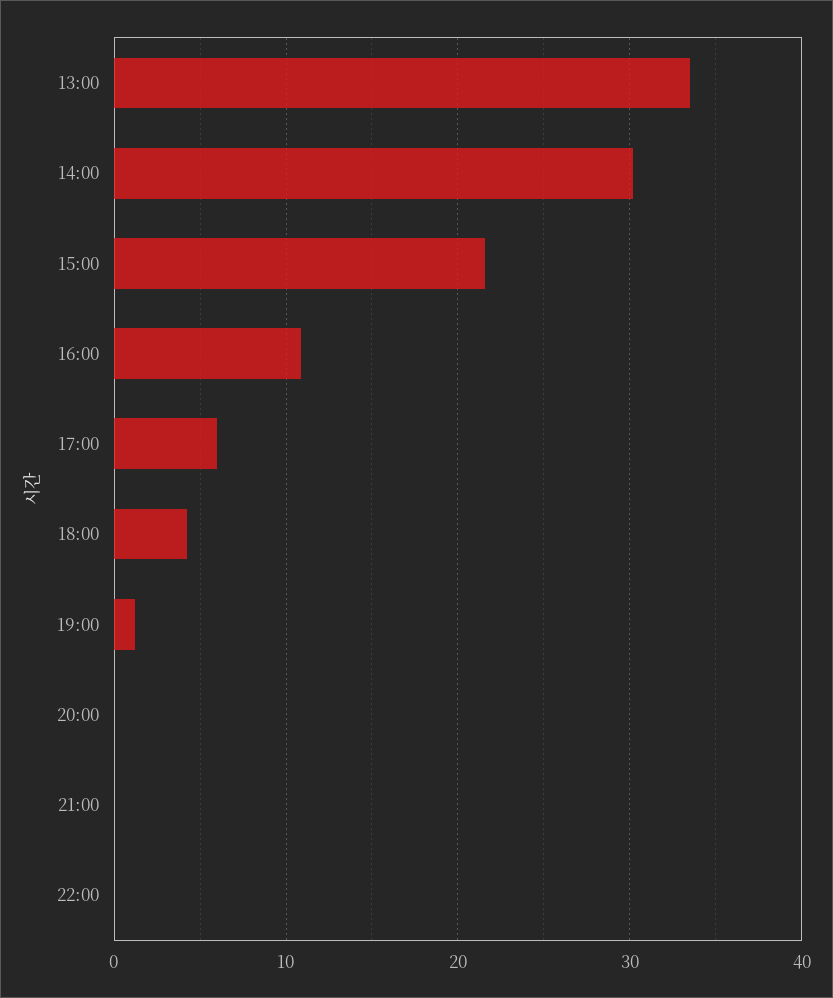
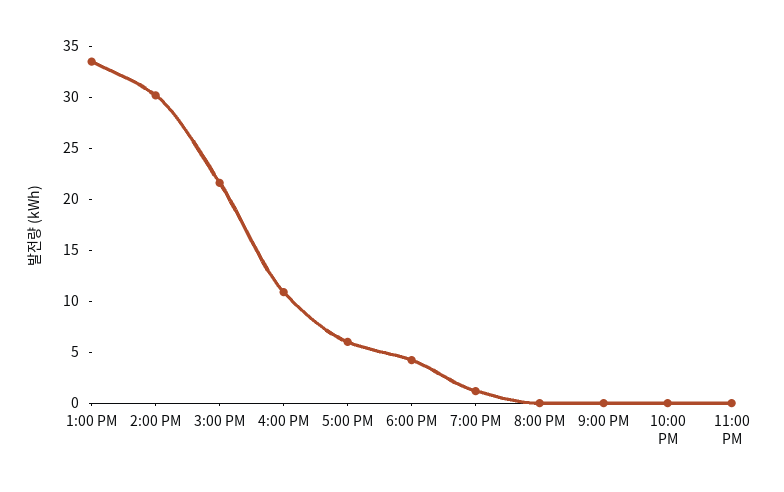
11:00 PM: none -> 0

